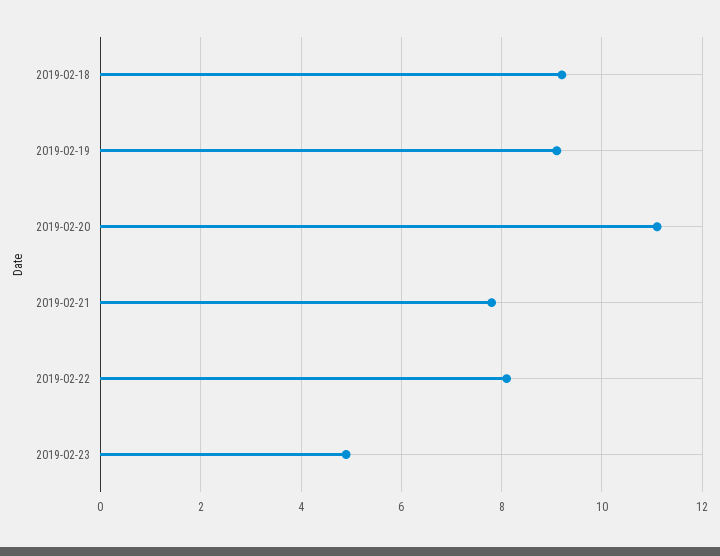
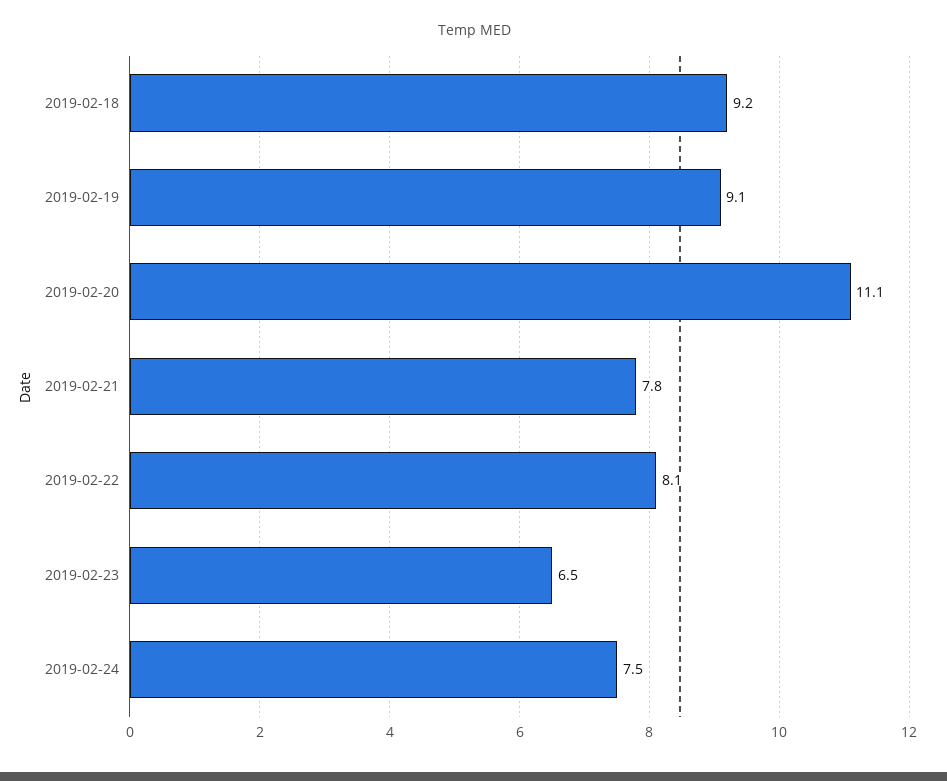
2019-02-23: 5 -> 6.5
2019-02-24: none -> 7.5

